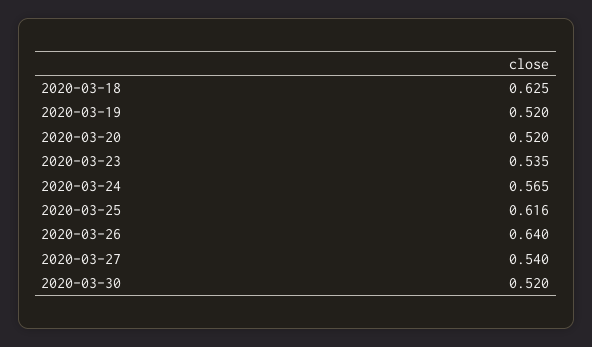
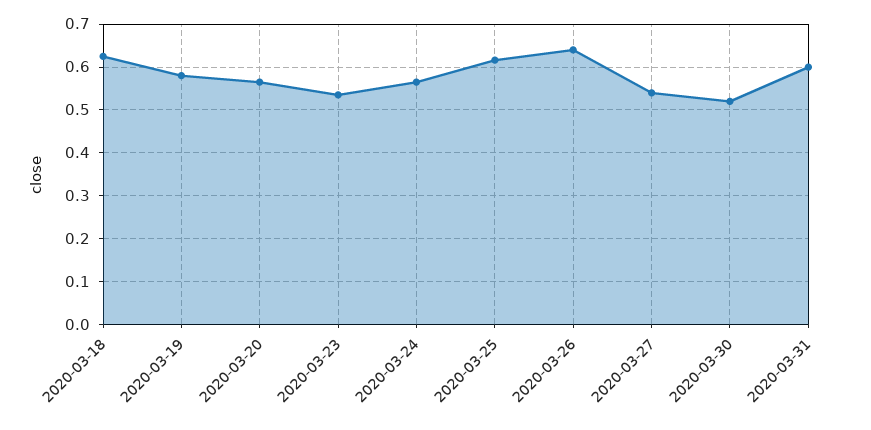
2020-03-19: 0.52 -> 0.58
2020-03-20: 0.52 -> 0.56
2020-03-31: none -> 0.6

